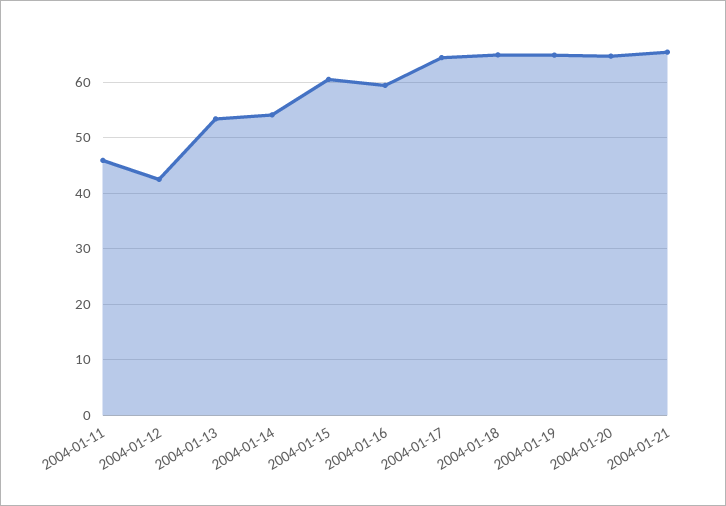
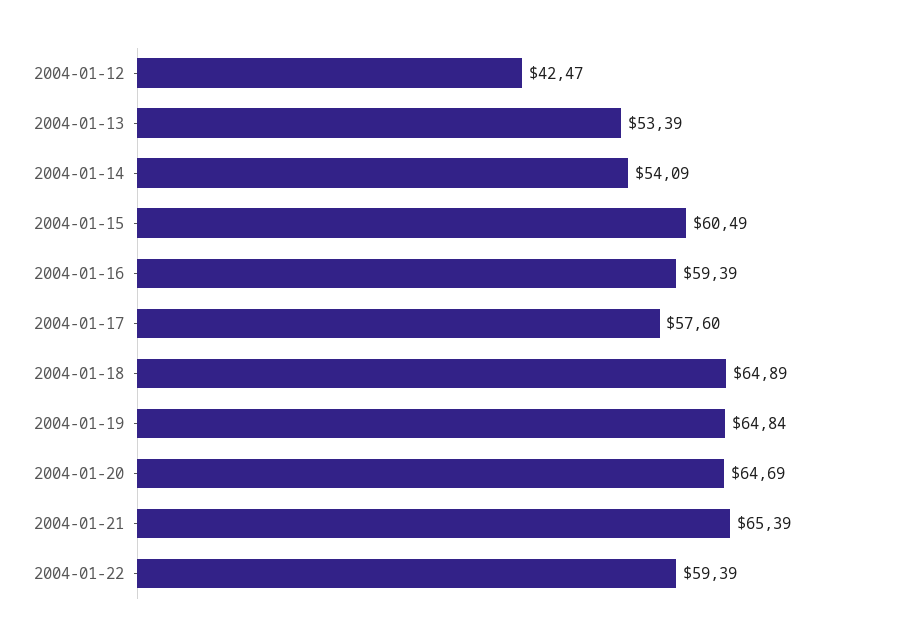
2004-01-11: 46 -> none
2004-01-17: 64 -> 57.6
2004-01-22: none -> 59.39

